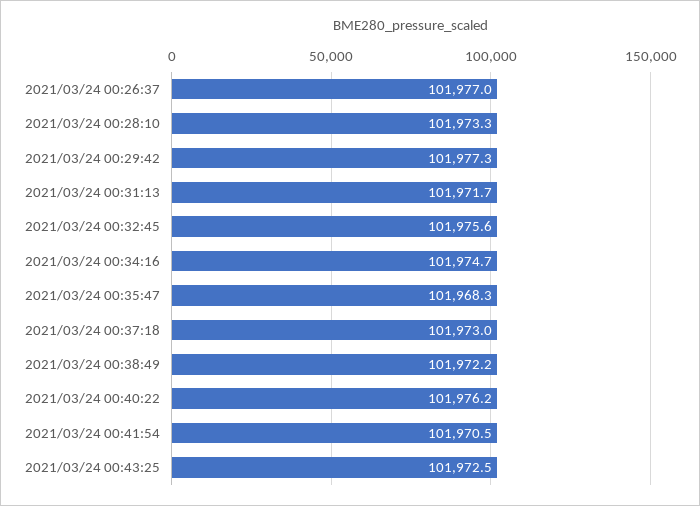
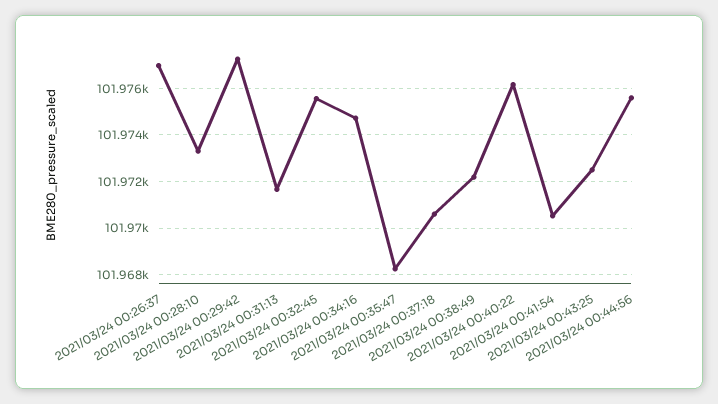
2021/03/24 00:37:18: 101973 -> 101970.5
2021/03/24 00:44:56: none -> 101975.5

